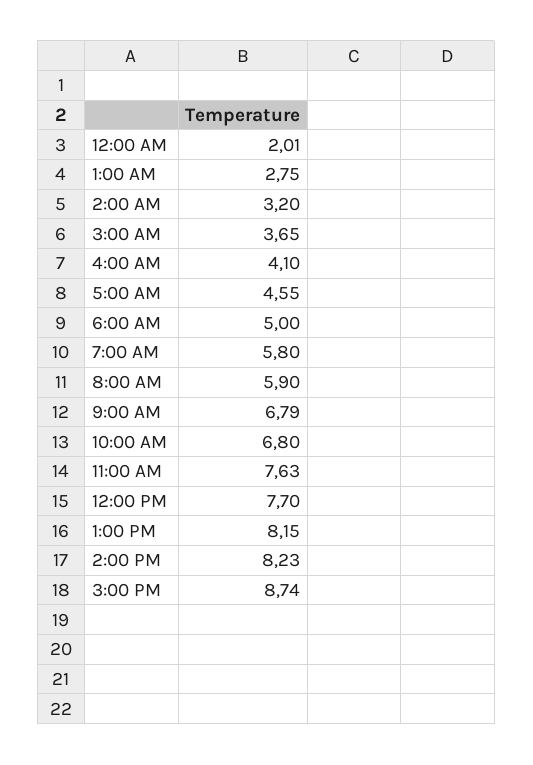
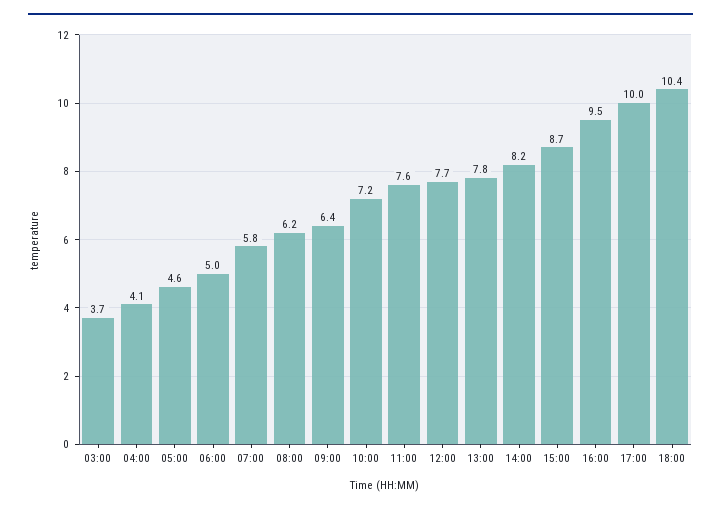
12:00 AM: 2.01 -> none
1:00 AM: 2.75 -> none
2:00 AM: 3.2 -> none
8:00 AM: 5.9 -> 6.2
9:00 AM: 6.79 -> 6.4
10:00 AM: 6.8 -> 7.2
1:00 PM: 8.15 -> 7.8
16:00: none -> 9.5
17:00: none -> 10
18:00: none -> 10.4

